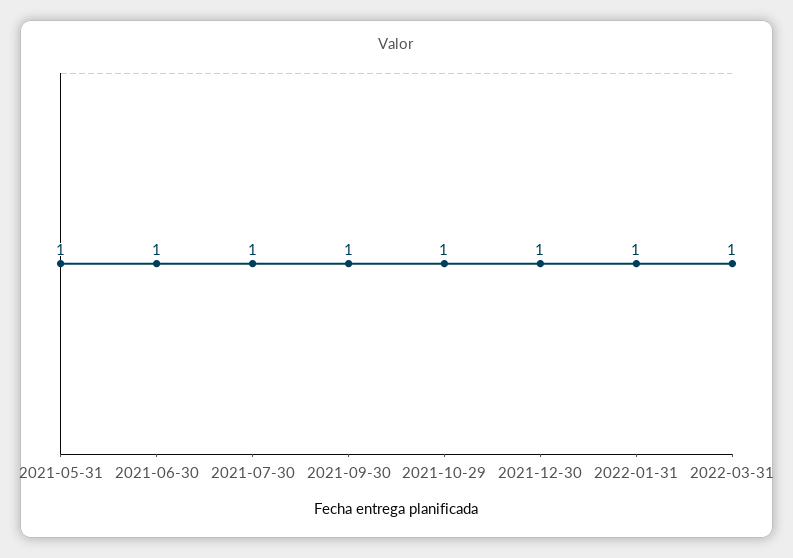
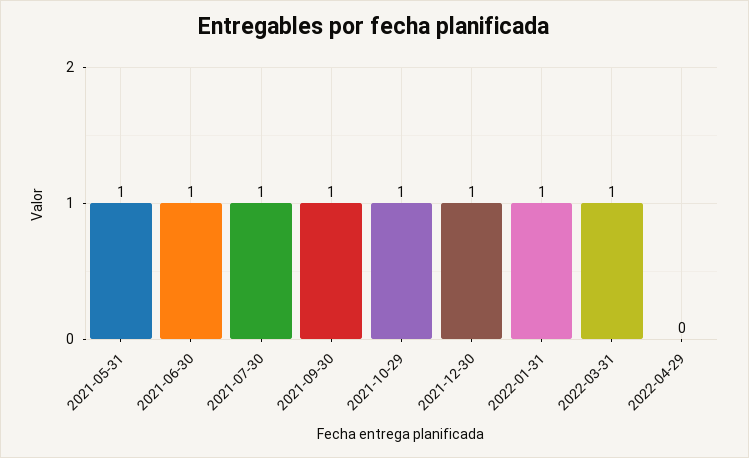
2022-04-29: none -> 0

